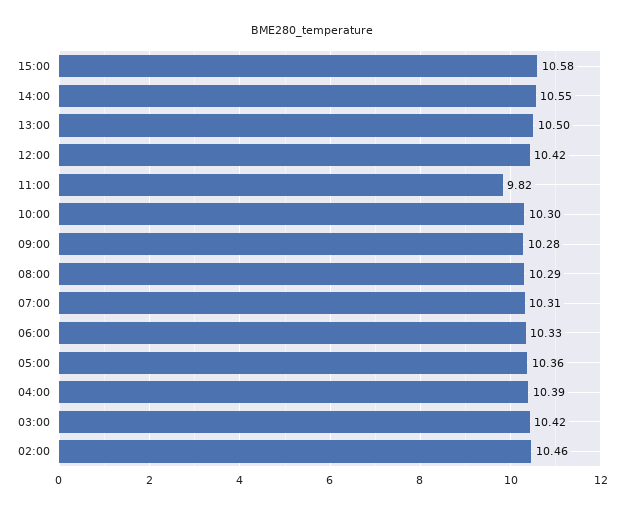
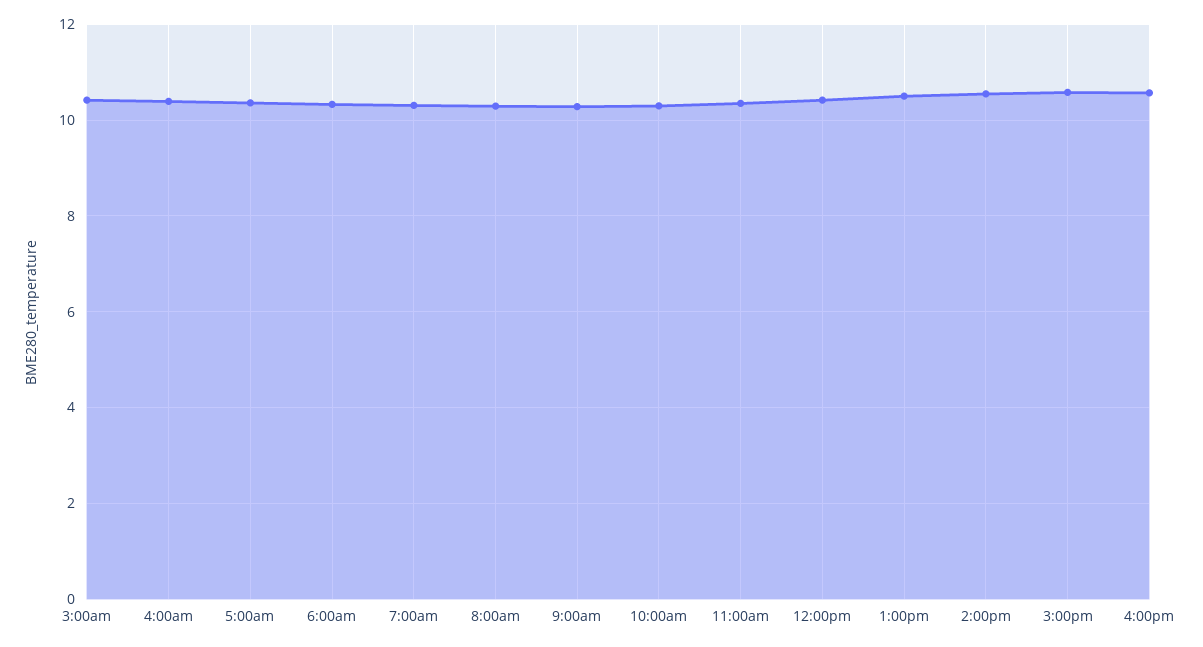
11:00: 9.82 -> 10.4
02:00: 10.46 -> none
4:00pm: none -> 10.6

